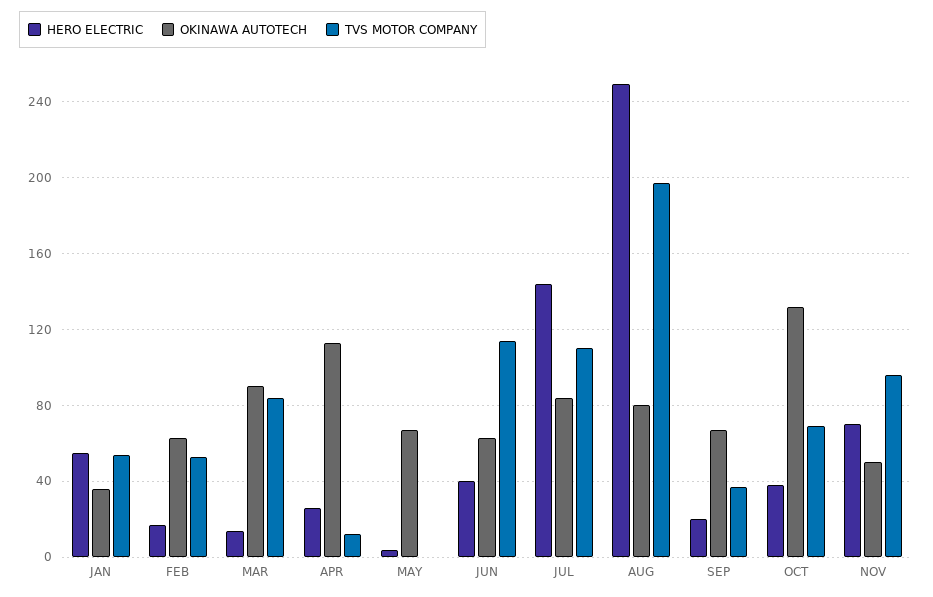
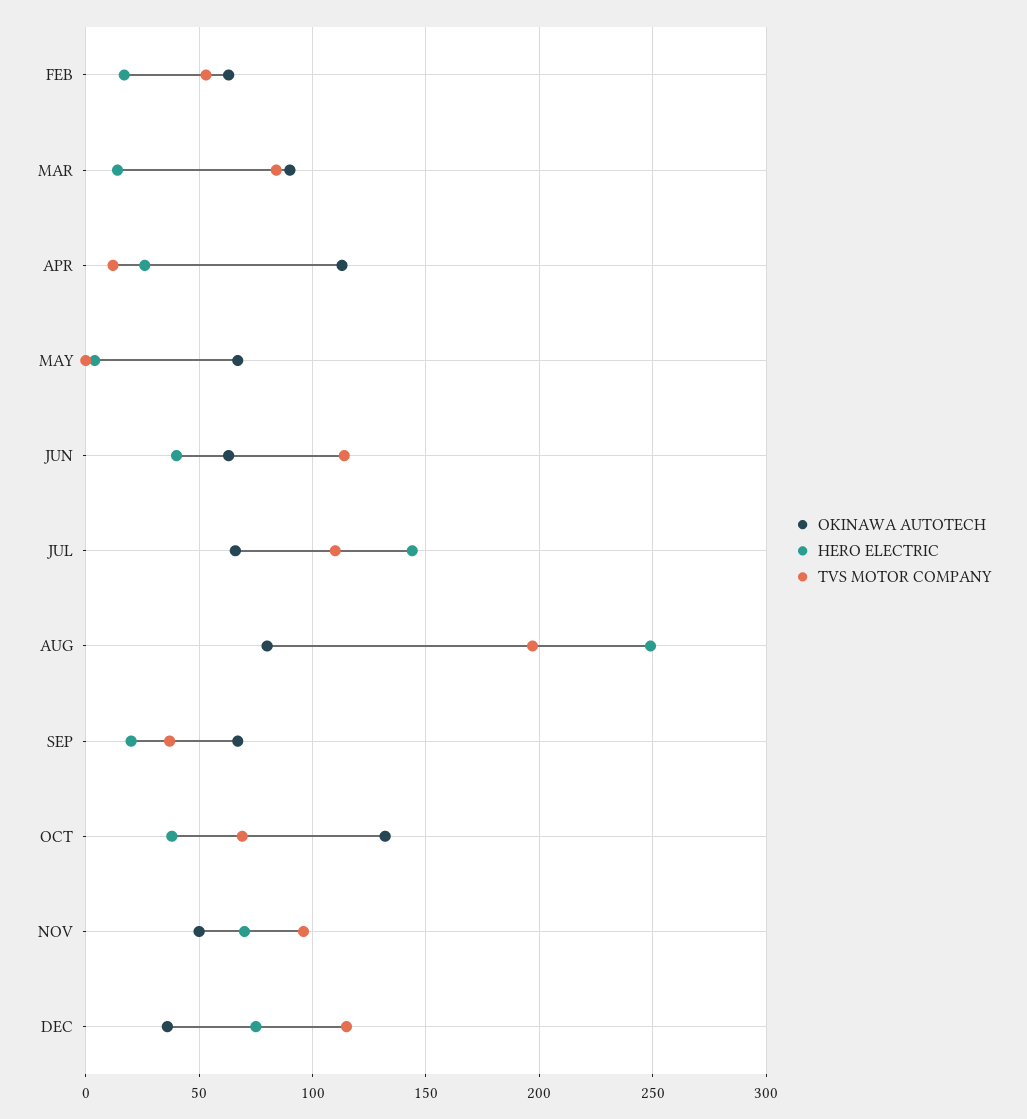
HERO ELECTRIC, JAN: 55 -> none
OKINAWA AUTOTECH, JAN: 35 -> none
TVS MOTOR COMPANY, JAN: 55 -> none
OKINAWA AUTOTECH, JUL: 85 -> 65
OKINAWA AUTOTECH, DEC: none -> 35
HERO ELECTRIC, DEC: none -> 75
TVS MOTOR COMPANY, DEC: none -> 115

